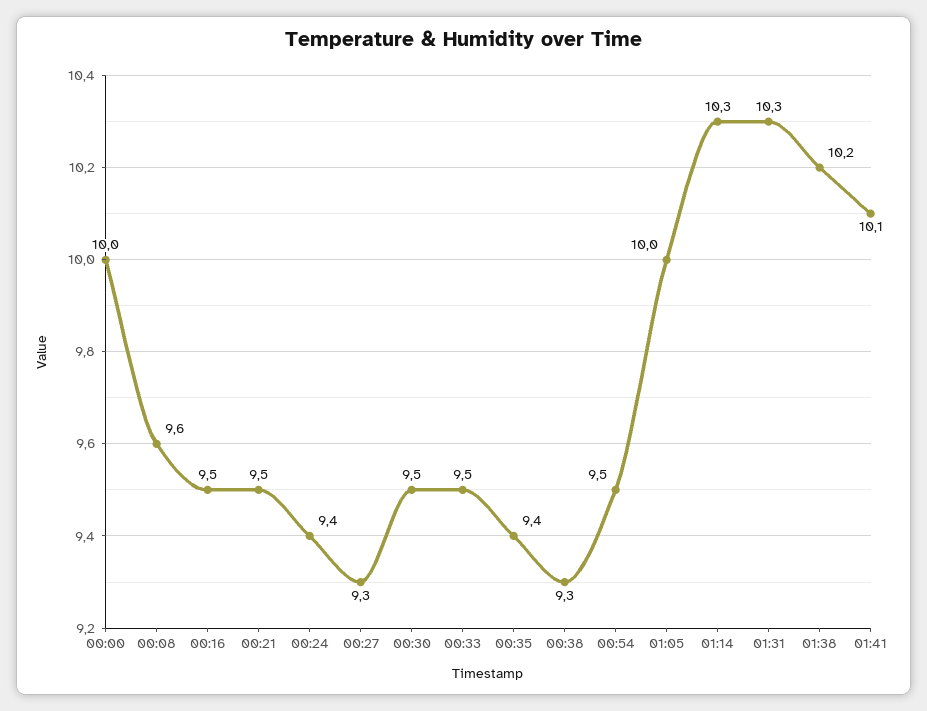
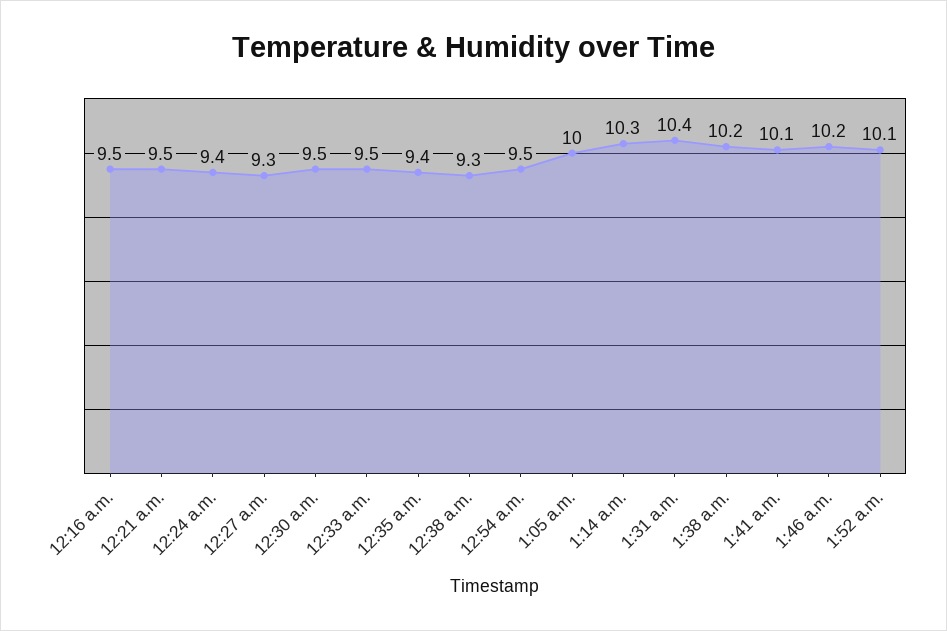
00:00: 10 -> none
00:08: 9.6 -> none
01:31: 10.3 -> 10.4
1:46 a.m.: none -> 10.2
1:52 a.m.: none -> 10.1

